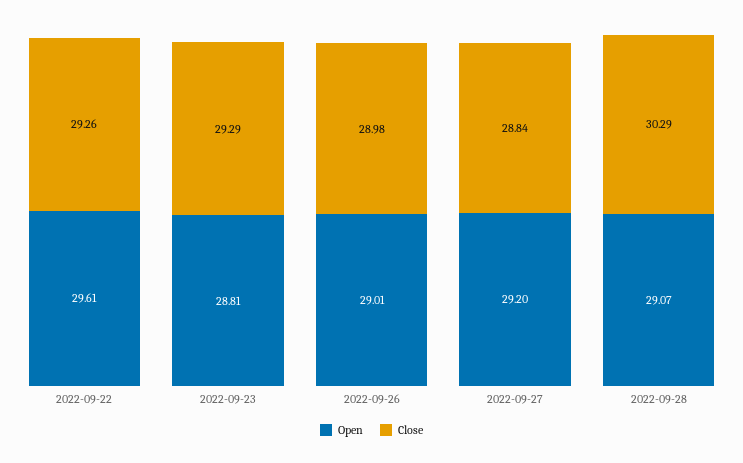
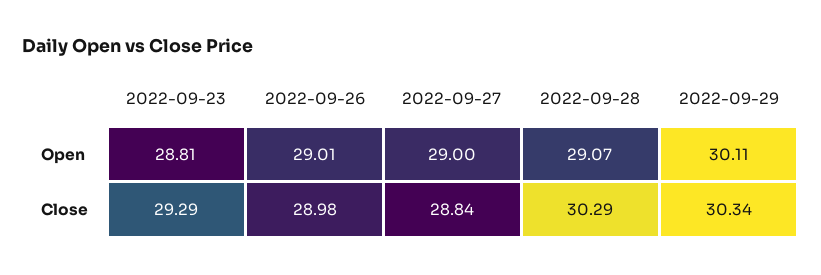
Open, 2022-09-22: 29.61 -> none
Close, 2022-09-22: 29.26 -> none
Open, 2022-09-27: 29.2 -> 29
Open, 2022-09-29: none -> 30.11
Close, 2022-09-29: none -> 30.34

